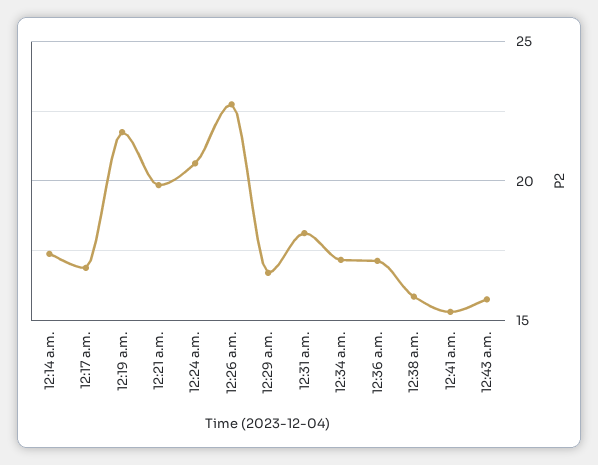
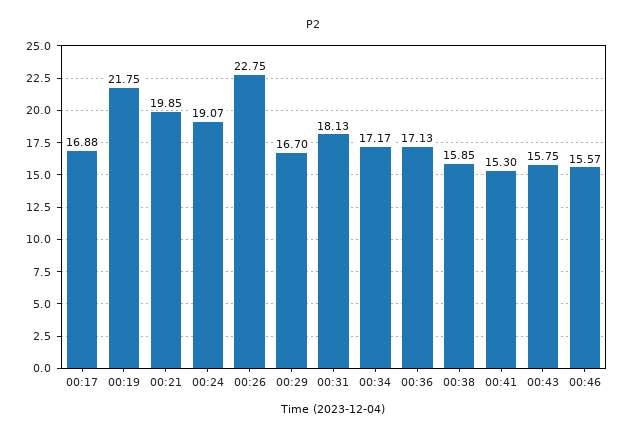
12:14 a.m.: 17.5 -> none
12:24 a.m.: 20.5 -> 19.07
00:46: none -> 15.57

